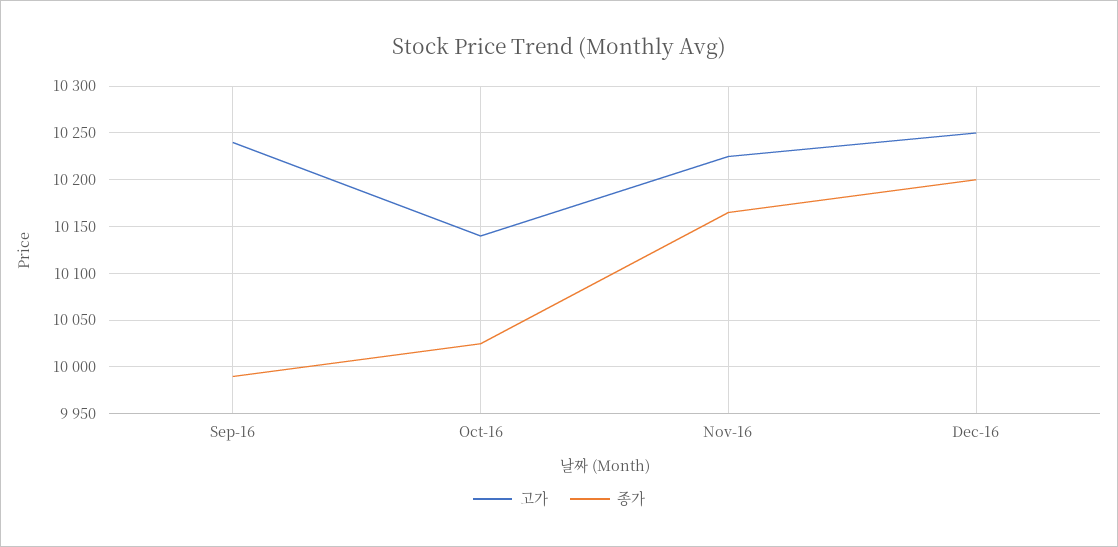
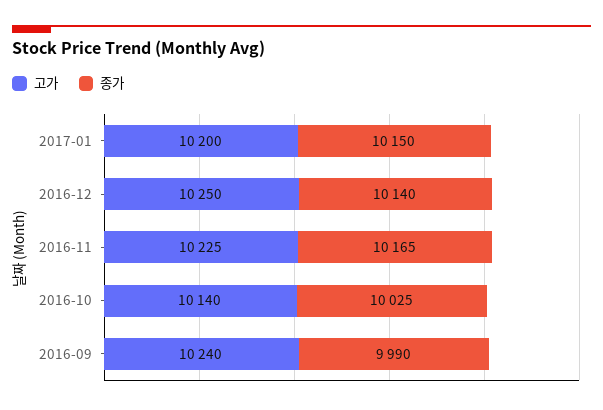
종가, Dec-16: 10200 -> 10140
고가, 2017-01: none -> 10200
종가, 2017-01: none -> 10150

